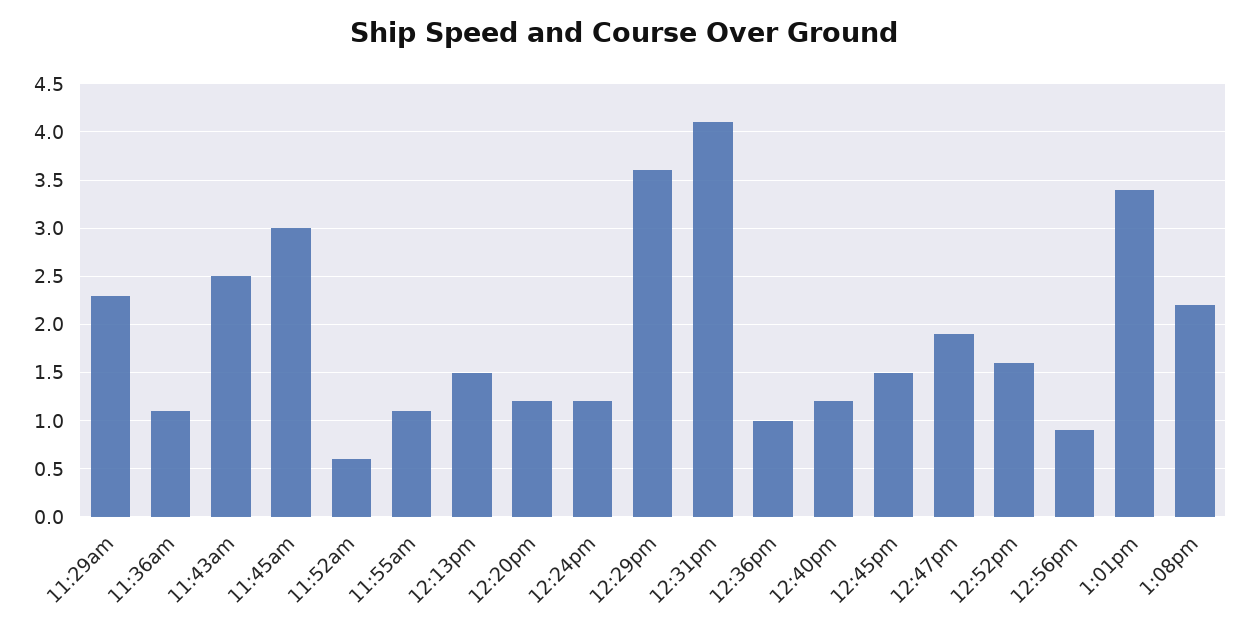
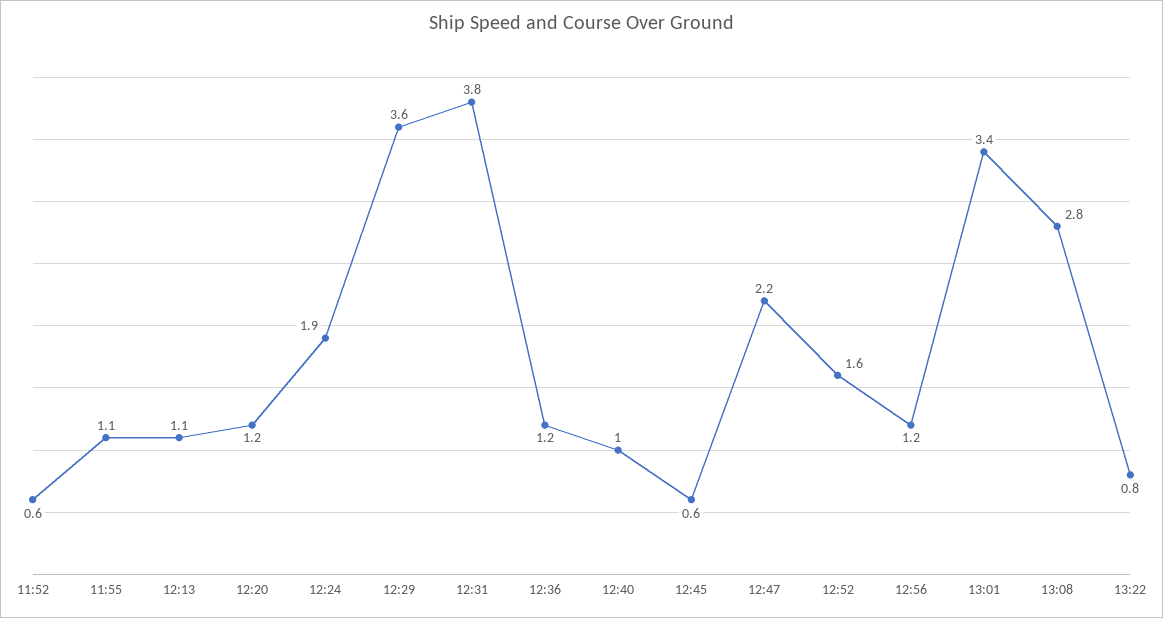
11:29am: 2.3 -> none
11:36am: 1.1 -> none
11:43am: 2.5 -> none
11:45am: 3 -> none
12:13pm: 1.5 -> 1.1
12:24pm: 1.2 -> 1.9
12:31pm: 4.1 -> 3.8
12:36pm: 1 -> 1.2
12:40pm: 1.2 -> 1
12:45pm: 1.5 -> 0.6
12:47pm: 1.9 -> 2.2
12:56pm: 0.9 -> 1.2
1:08pm: 2.2 -> 2.8
13:22: none -> 0.8

